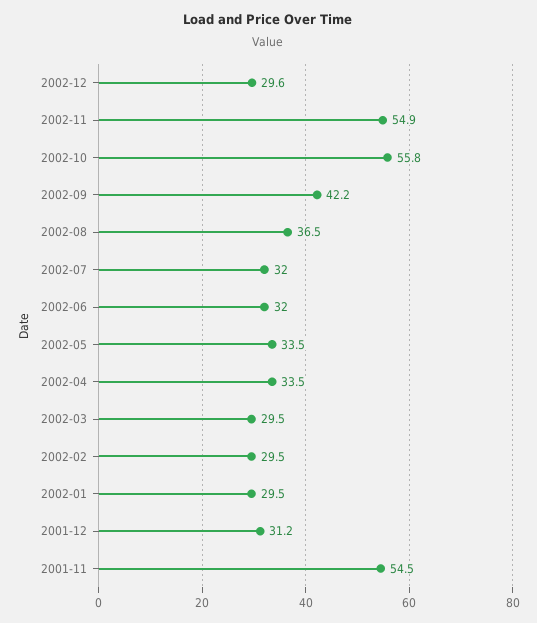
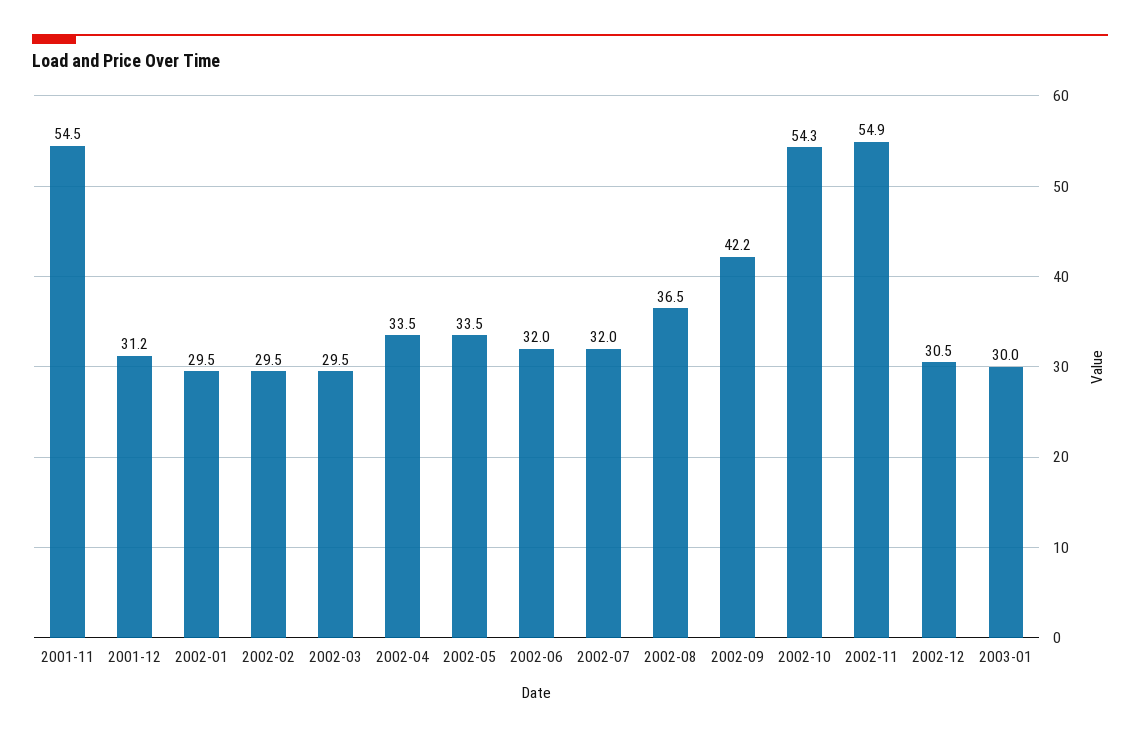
2002-12: 29.6 -> 30.5
2002-10: 55.8 -> 54.3
2003-01: none -> 30

